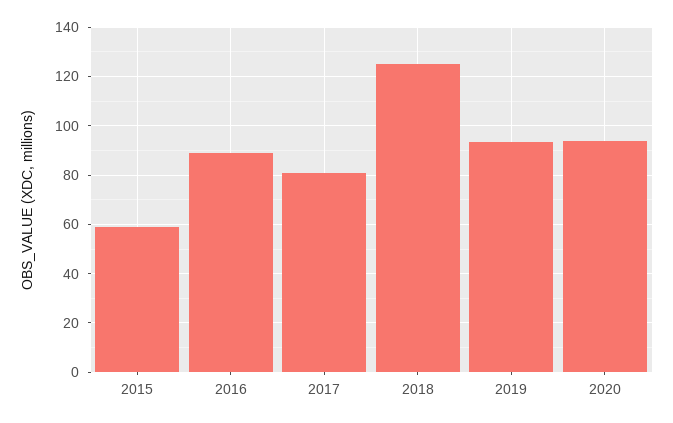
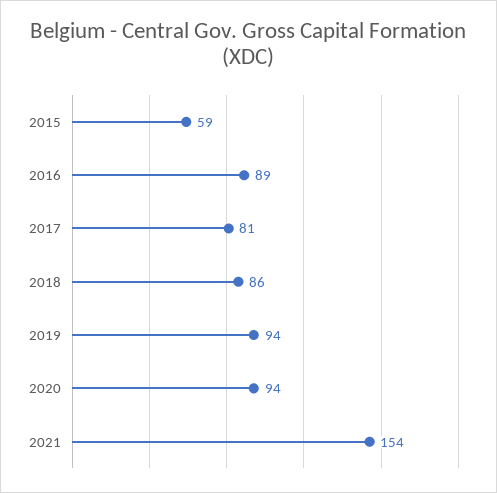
2018: 125 -> 86
2021: none -> 154

